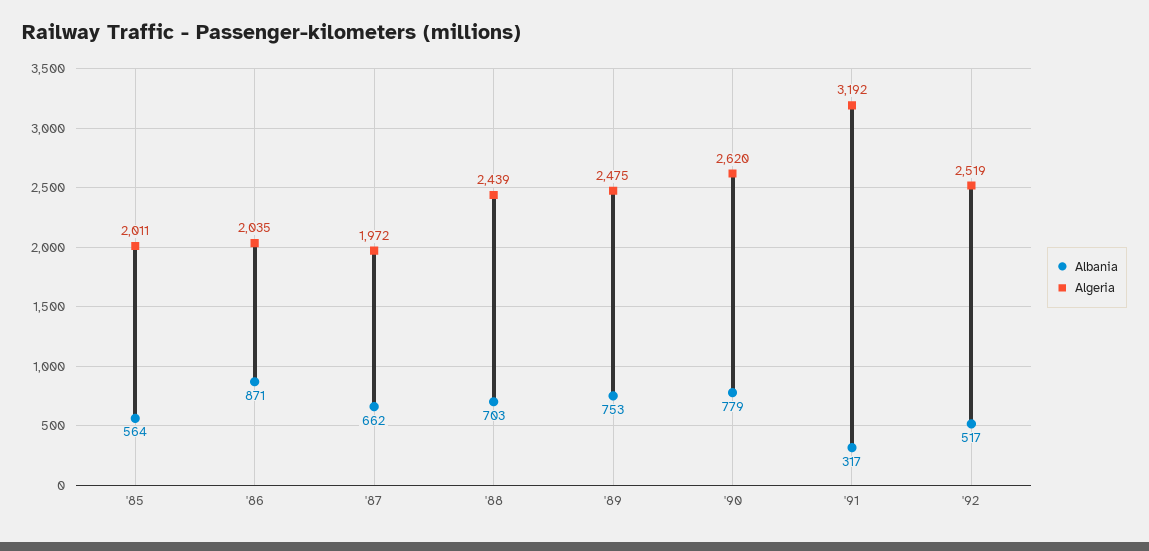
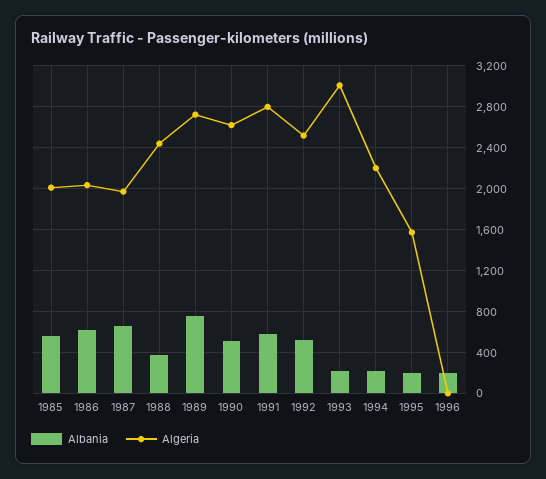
Albania, '86: 871 -> 600
Albania, '88: 703 -> 400
Algeria, '89: 2475 -> 2700
Albania, '90: 779 -> 500
Albania, '91: 317 -> 600
Algeria, '91: 3192 -> 2800
Albania, 1993: none -> 200
Algeria, 1993: none -> 3000
Albania, 1994: none -> 200
Algeria, 1994: none -> 2200
Albania, 1995: none -> 200
Algeria, 1995: none -> 1600
Albania, 1996: none -> 200
Algeria, 1996: none -> 0

